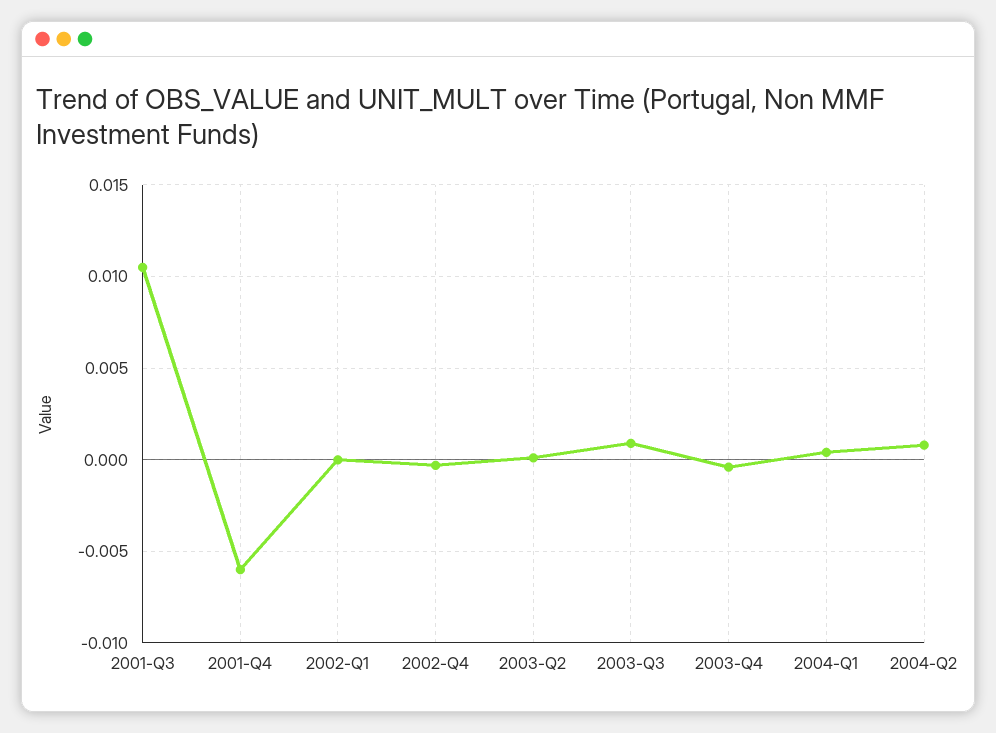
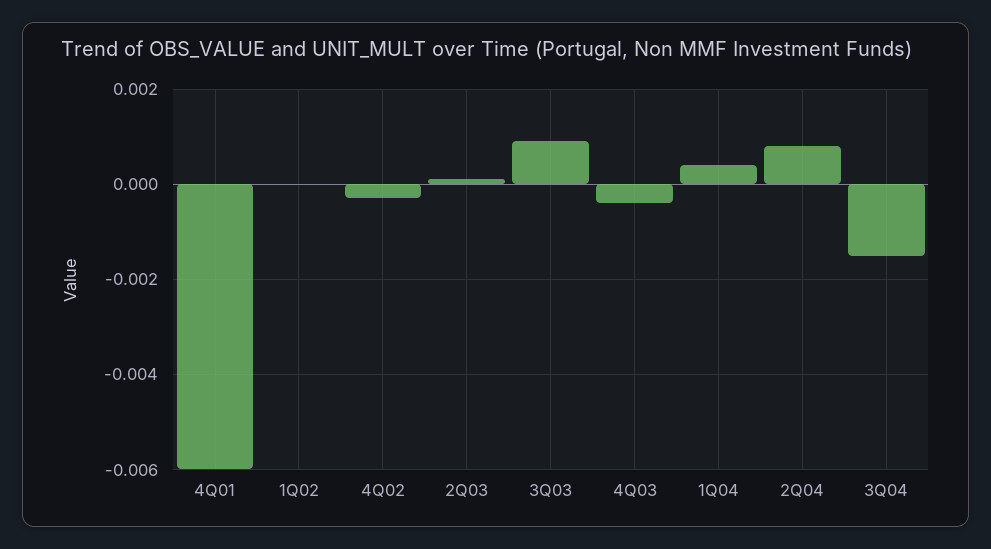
2001-Q3: 0.0105 -> none
3Q04: none -> -0.0015

